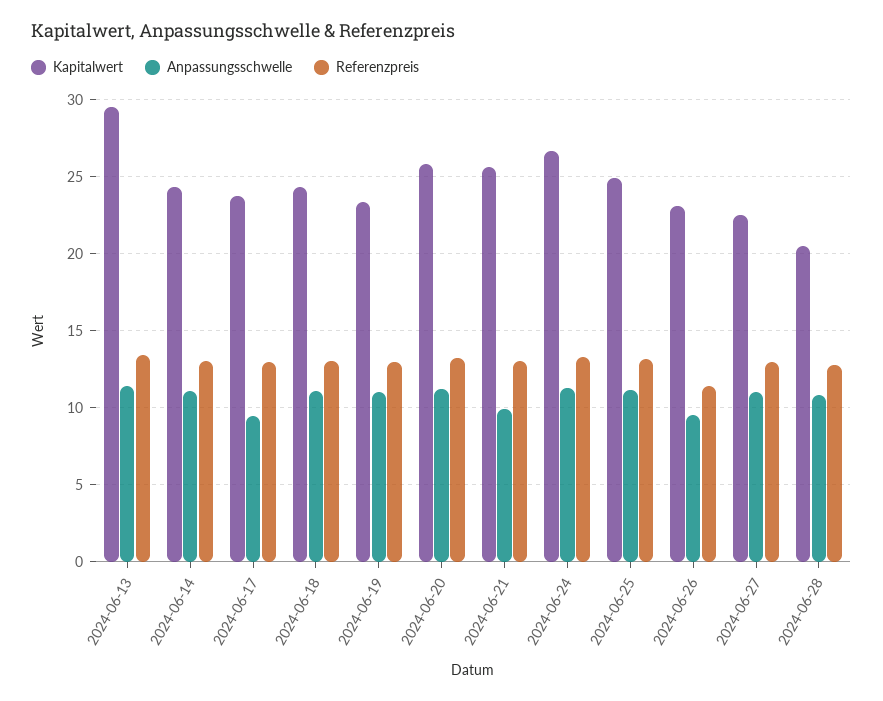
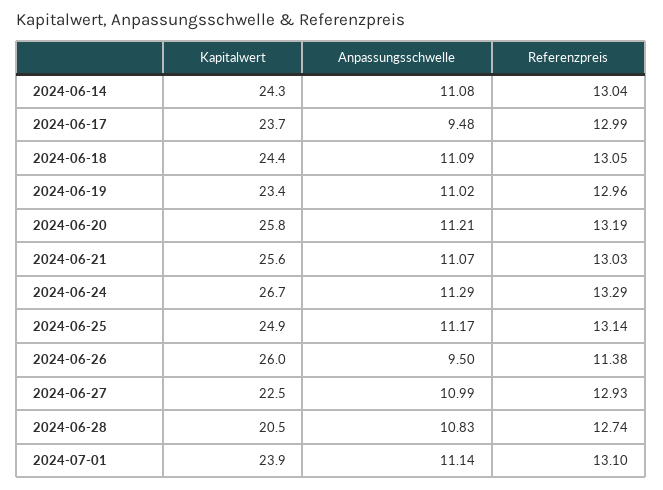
Kapitalwert, 2024-06-13: 29.5 -> none
Anpassungsschwelle, 2024-06-13: 11.5 -> none
Referenzpreis, 2024-06-13: 13.5 -> none
Anpassungsschwelle, 2024-06-21: 10 -> 11.07
Kapitalwert, 2024-06-26: 23 -> 26
Kapitalwert, 2024-07-01: none -> 23.9
Anpassungsschwelle, 2024-07-01: none -> 11.14
Referenzpreis, 2024-07-01: none -> 13.1

